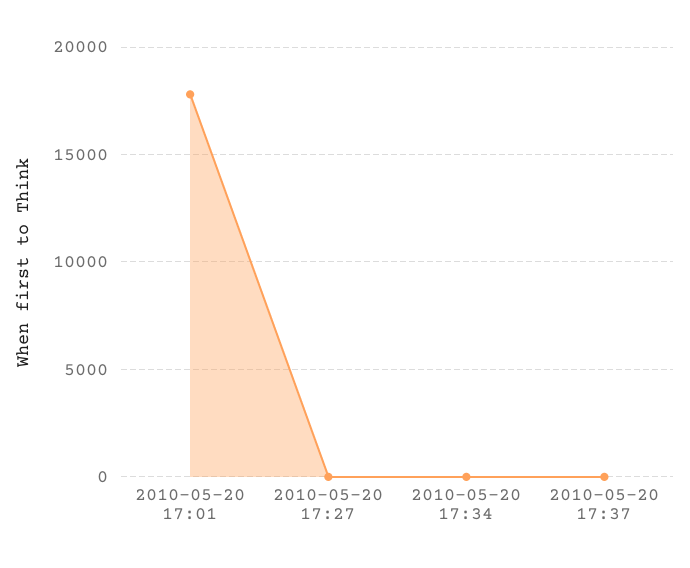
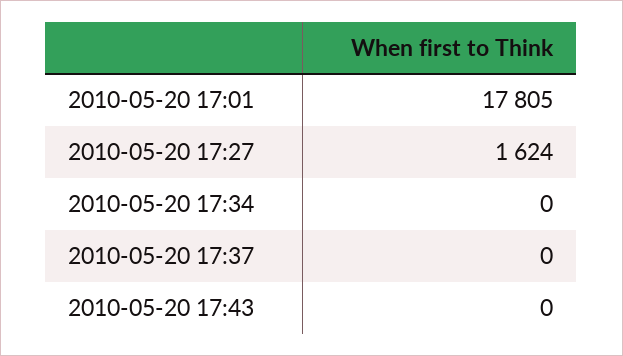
2010-05-20 17:27: 0 -> 1624
2010-05-20 17:43: none -> 0

